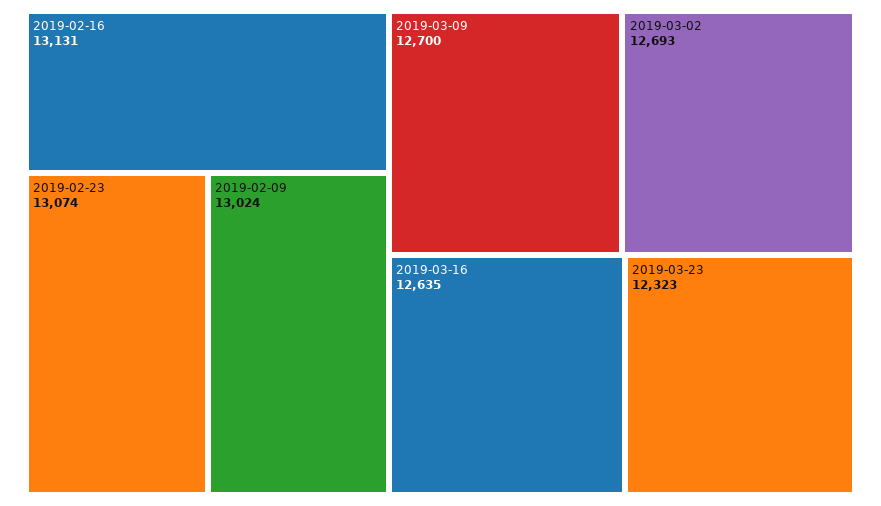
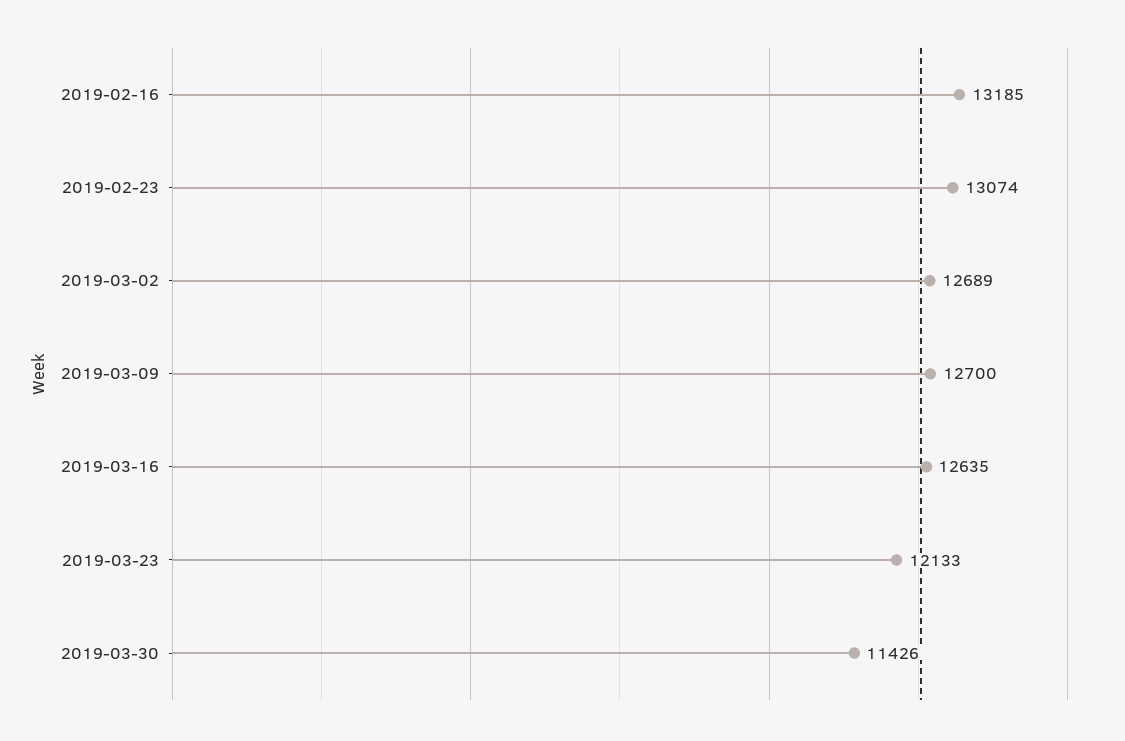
2019-02-16: 13131 -> 13185
2019-02-09: 13024 -> none
2019-03-02: 12693 -> 12689
2019-03-23: 12323 -> 12133
2019-03-30: none -> 11426

